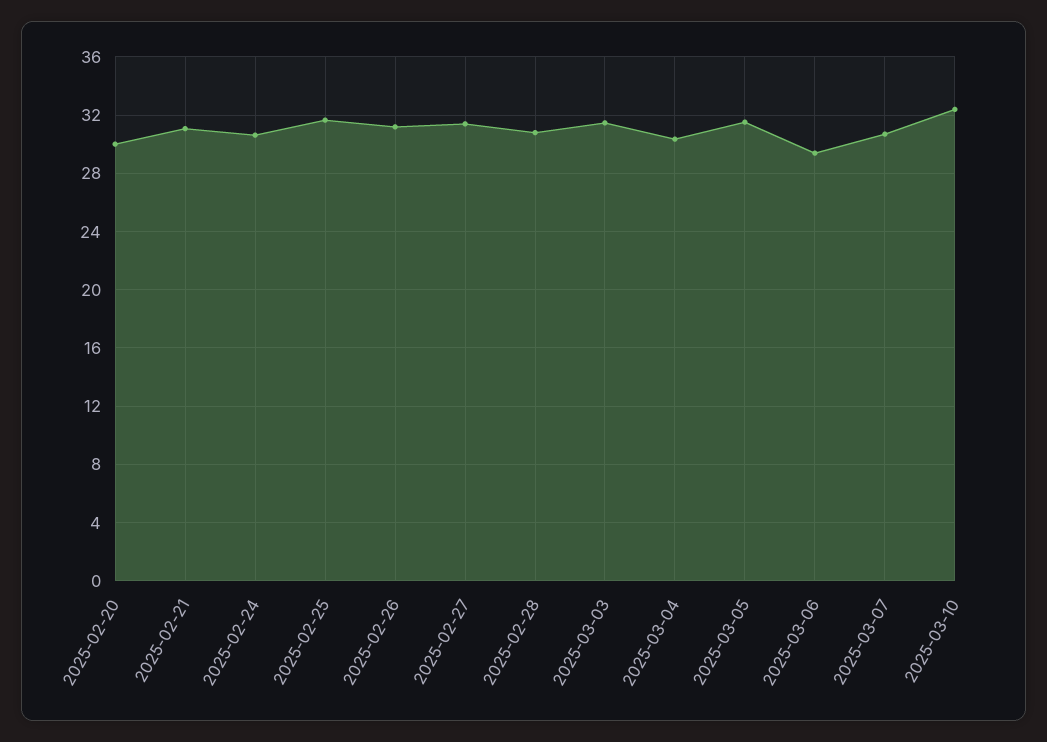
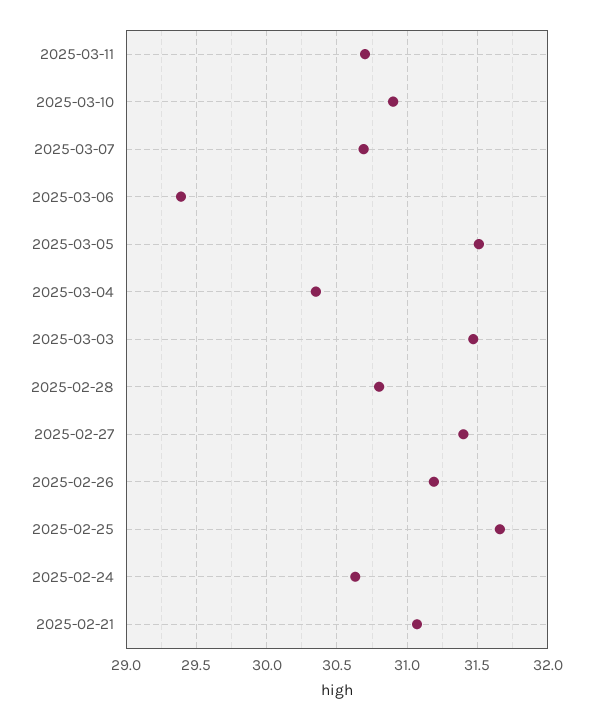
2025-02-20: 30 -> none
2025-03-10: 32.5 -> 30.9
2025-03-11: none -> 30.7

